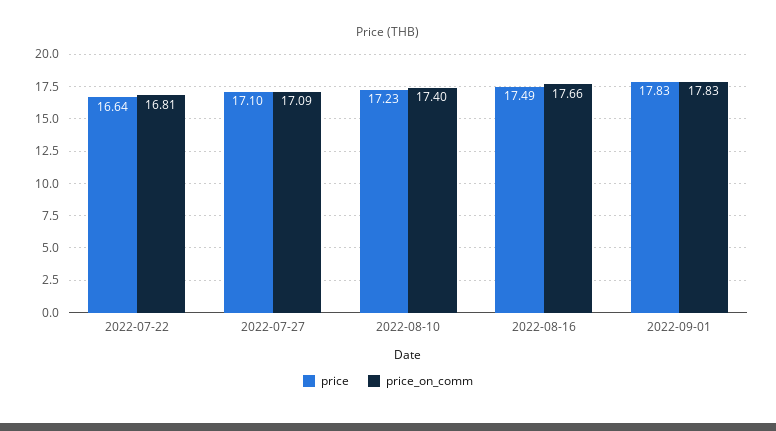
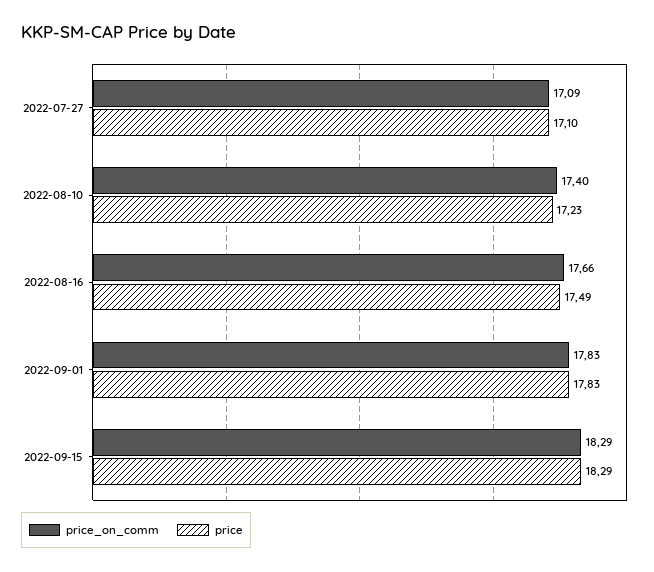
price, 2022-07-22: 16.64 -> none
price_on_comm, 2022-07-22: 16.81 -> none
price_on_comm, 2022-09-15: none -> 18.29
price, 2022-09-15: none -> 18.29

